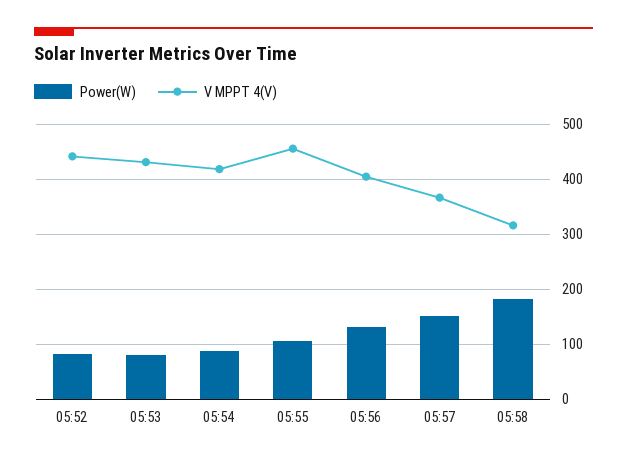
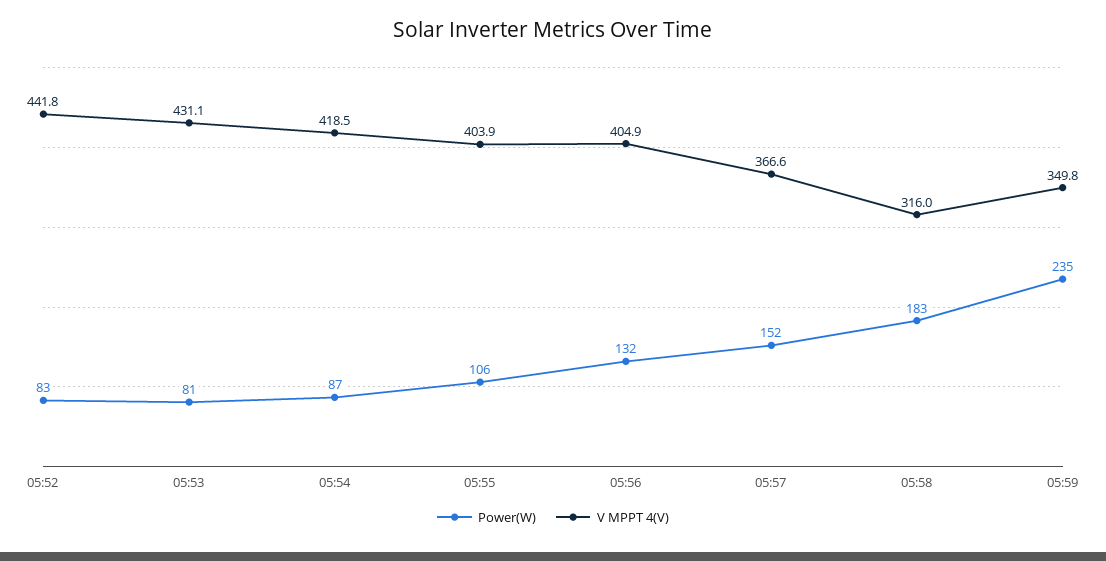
V MPPT 4(V), 05:55: 460 -> 403.9
Power(W), 05:59: none -> 235
V MPPT 4(V), 05:59: none -> 349.8

